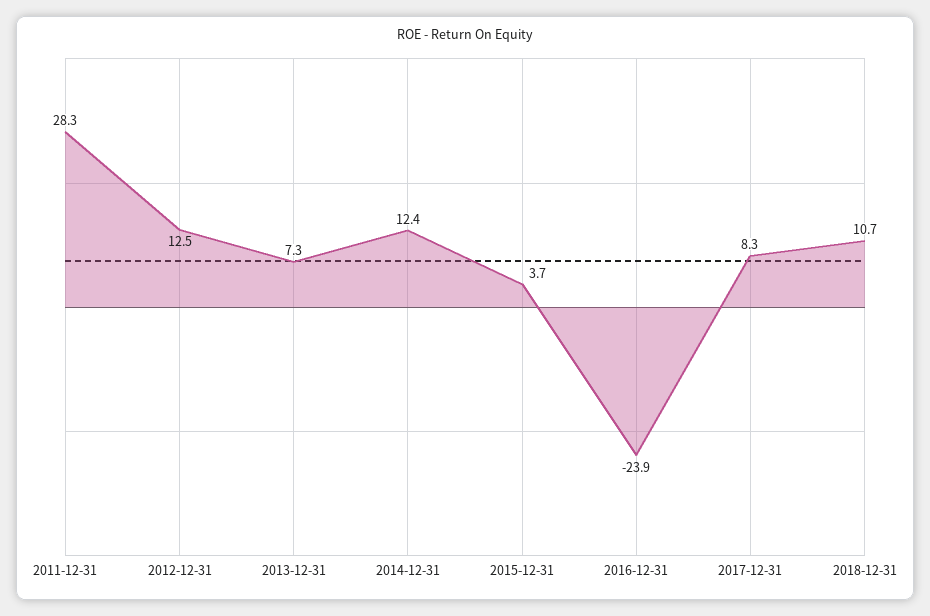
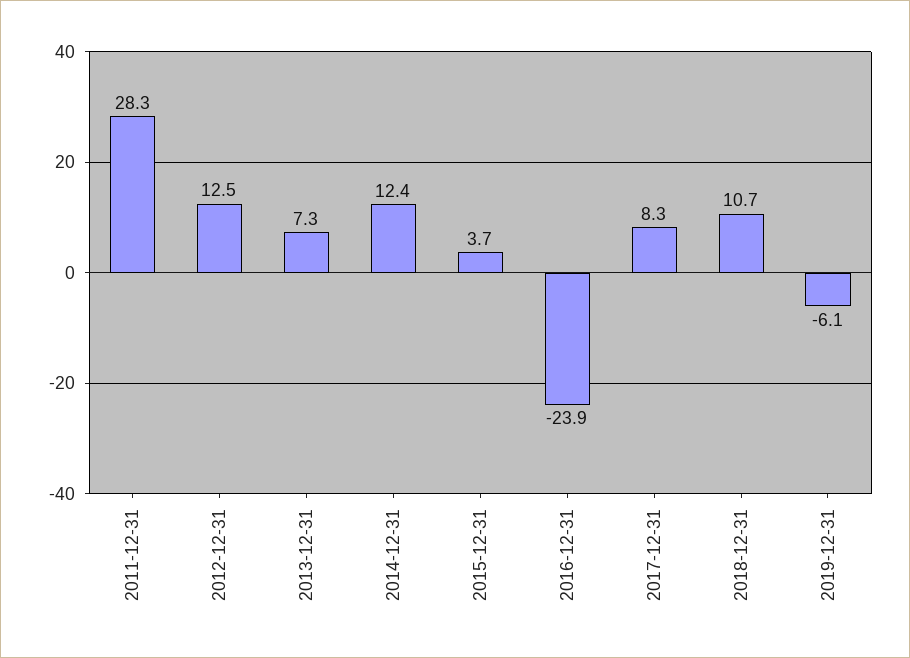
2019-12-31: none -> -6.1

